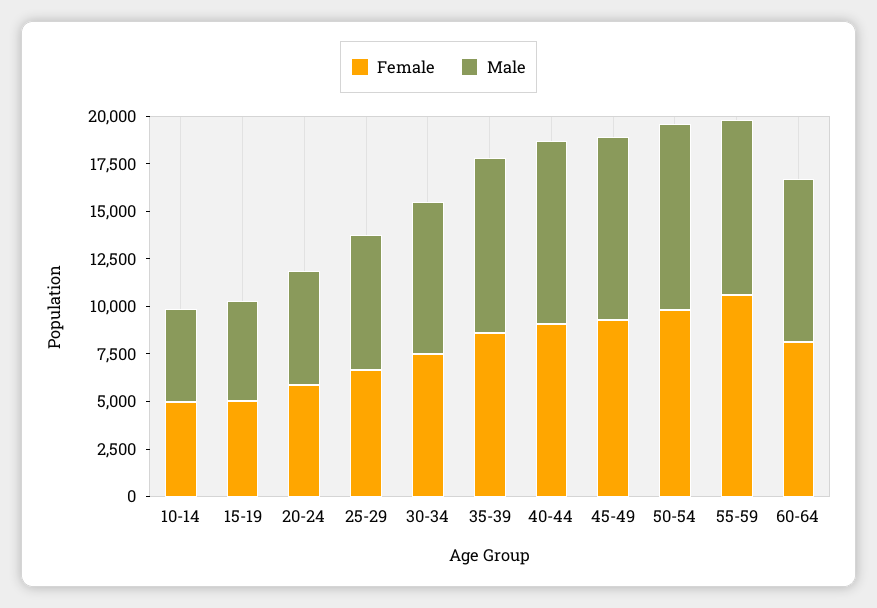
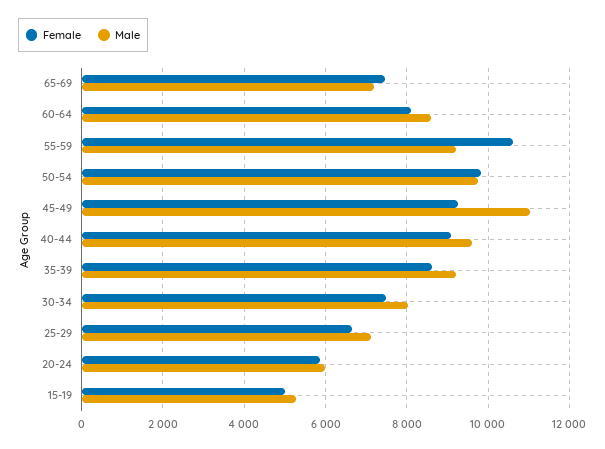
Female, 10-14: 5000 -> none
Male, 10-14: 5000 -> none
Male, 45-49: 9500 -> 11000
Female, 65-69: none -> 7400
Male, 65-69: none -> 7200

